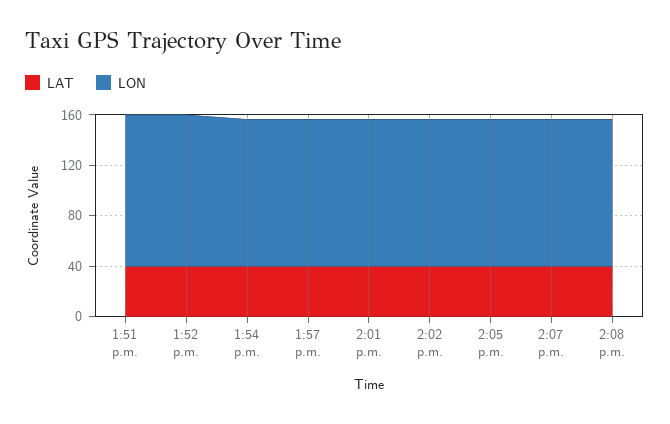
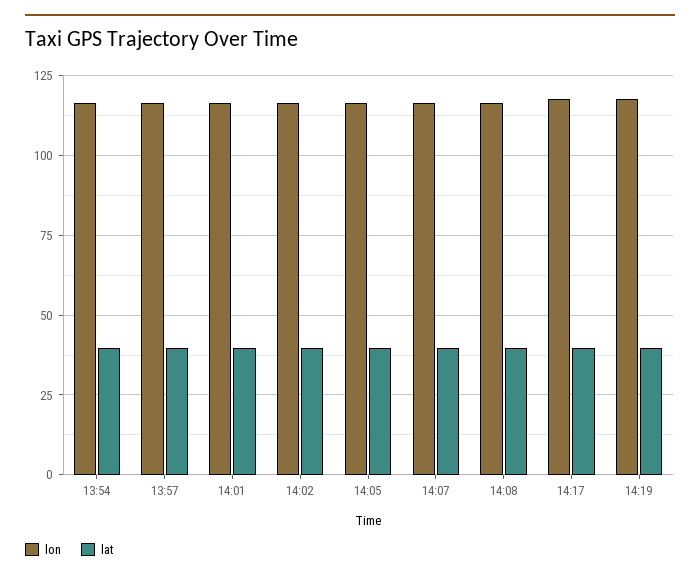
LAT, 1:51 p.m.: 40 -> none
LON, 1:51 p.m.: 120 -> none
LAT, 1:52 p.m.: 40 -> none
LON, 1:52 p.m.: 120 -> none
LON, 14:17: none -> 117.5
LAT, 14:17: none -> 40
LON, 14:19: none -> 117.5
LAT, 14:19: none -> 40

